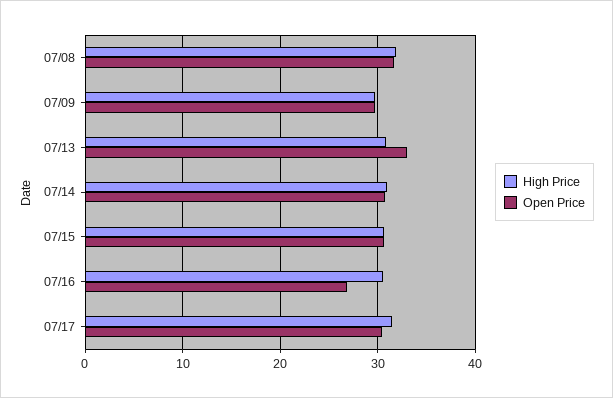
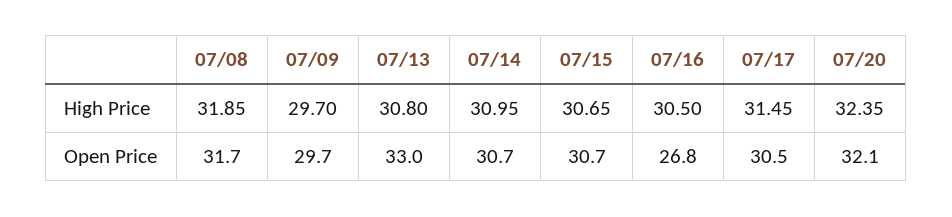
High Price, 07/20: none -> 32.35
Open Price, 07/20: none -> 32.1

